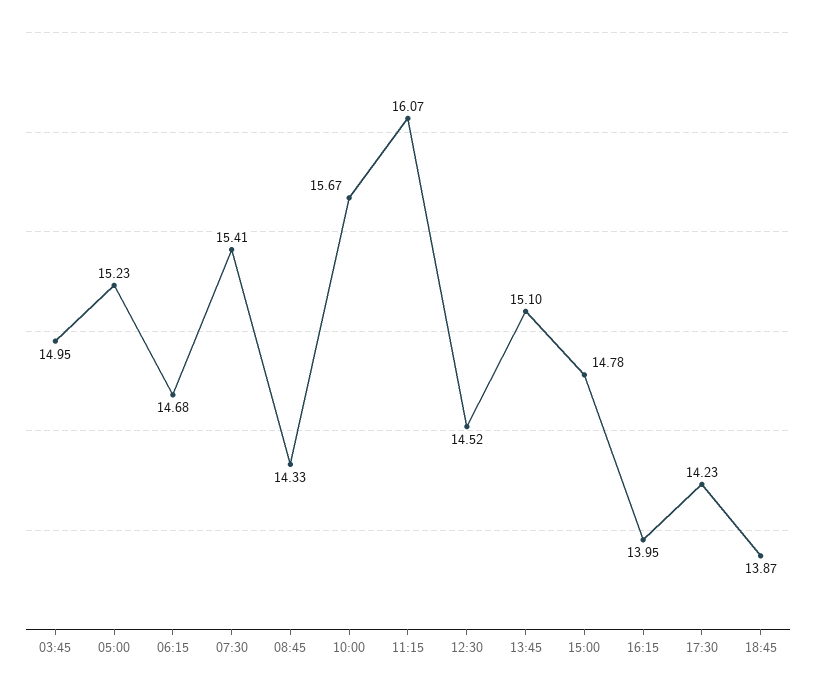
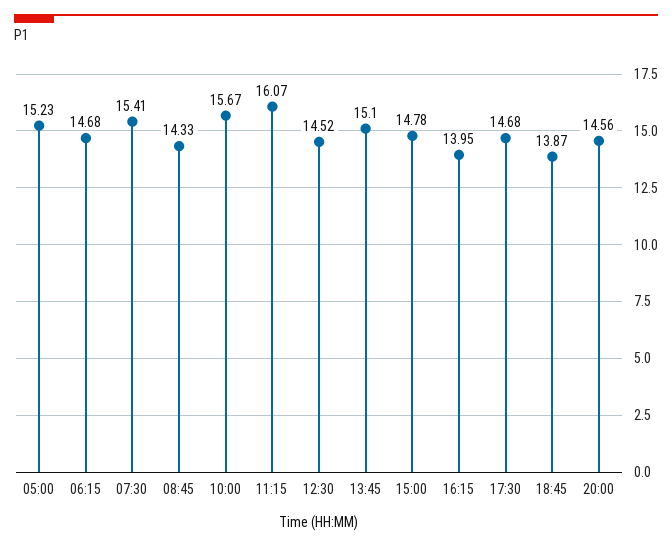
03:45: 14.95 -> none
17:30: 14.23 -> 14.68
20:00: none -> 14.56

